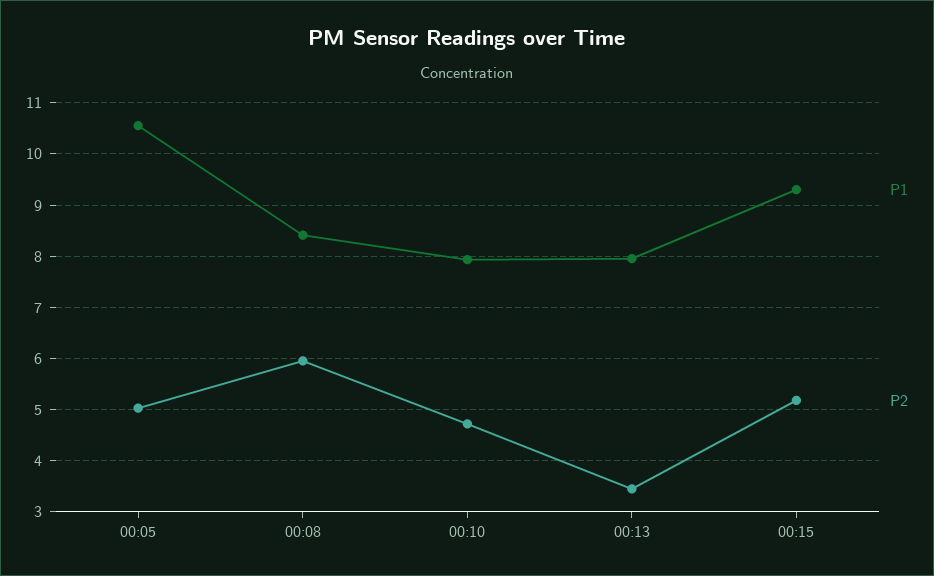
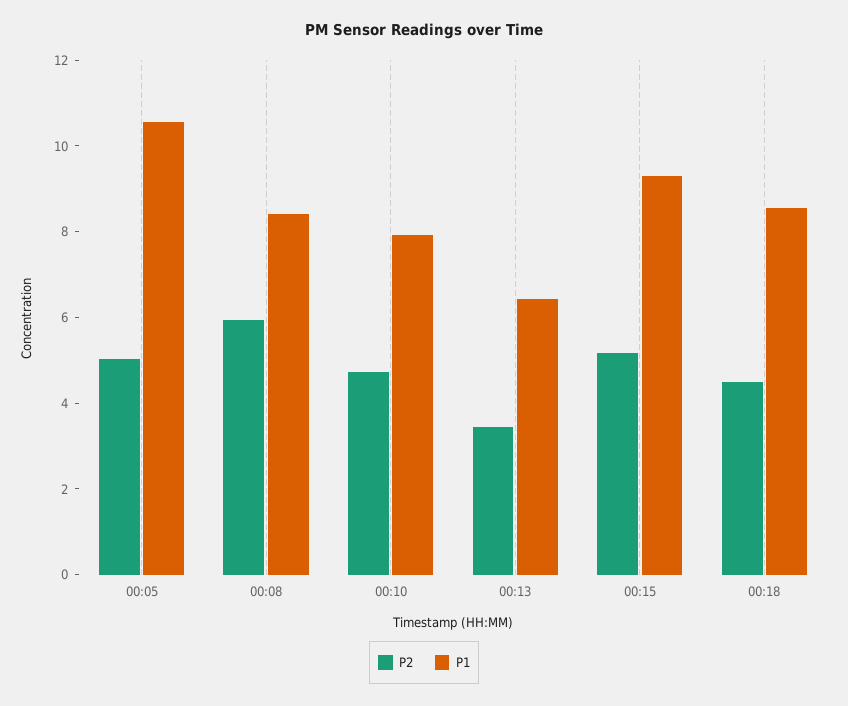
P1, 00:13: 8 -> 6.5
P2, 00:18: none -> 4.5
P1, 00:18: none -> 8.5

